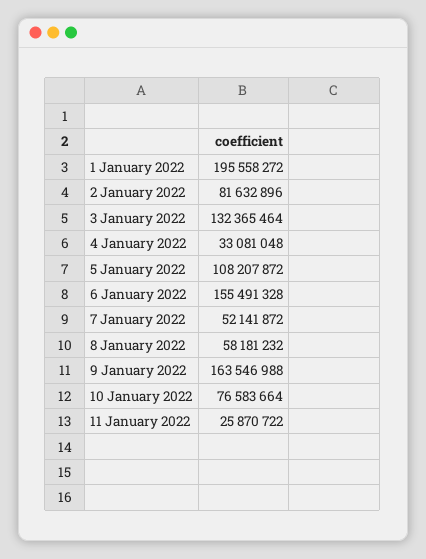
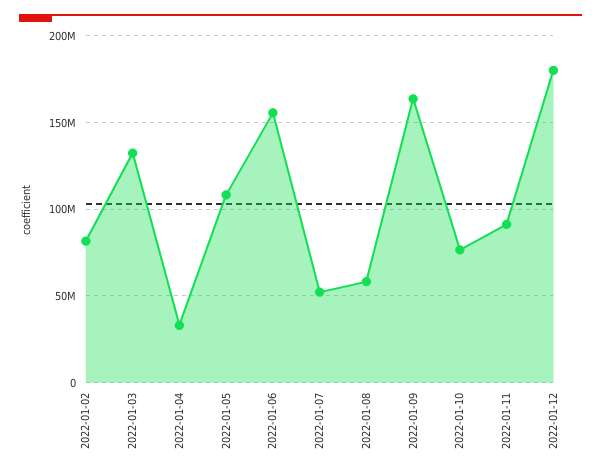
1 January 2022: 195558272 -> none
11 January 2022: 25870722 -> 90000000
2022-01-12: none -> 180000000

